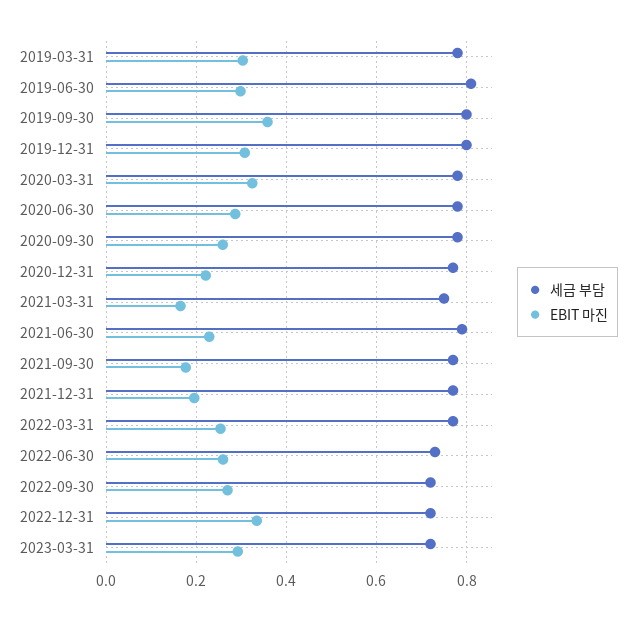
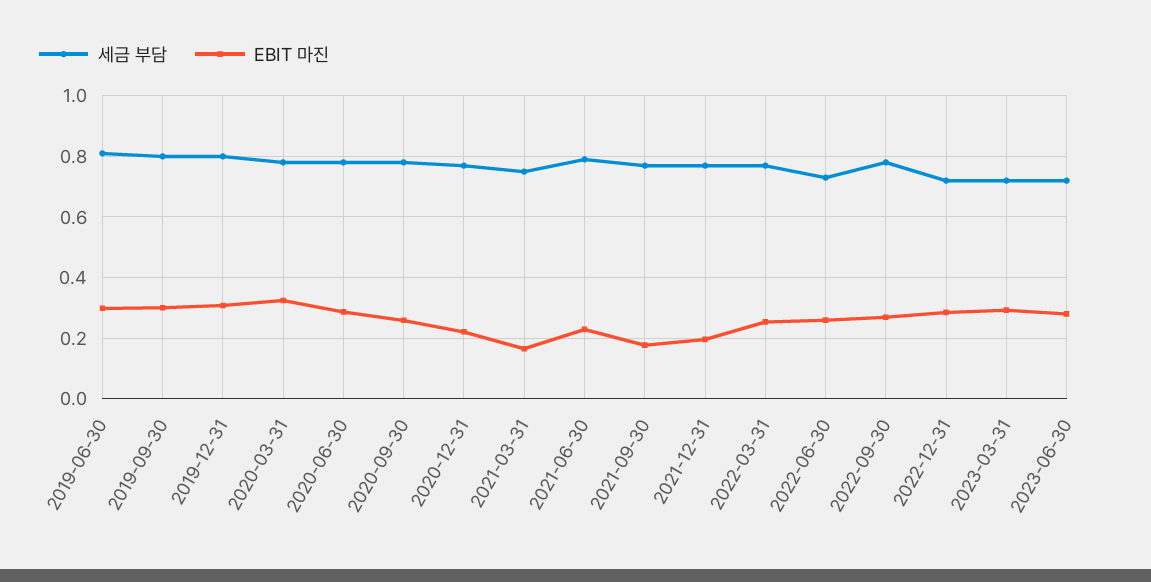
세금 부담, 2019-03-31: 0.78 -> none
EBIT 마진, 2019-03-31: 0.3 -> none
EBIT 마진, 2019-09-30: 0.36 -> 0.3
세금 부담, 2022-09-30: 0.72 -> 0.78
EBIT 마진, 2022-12-31: 0.34 -> 0.28
세금 부담, 2023-06-30: none -> 0.72
EBIT 마진, 2023-06-30: none -> 0.28

